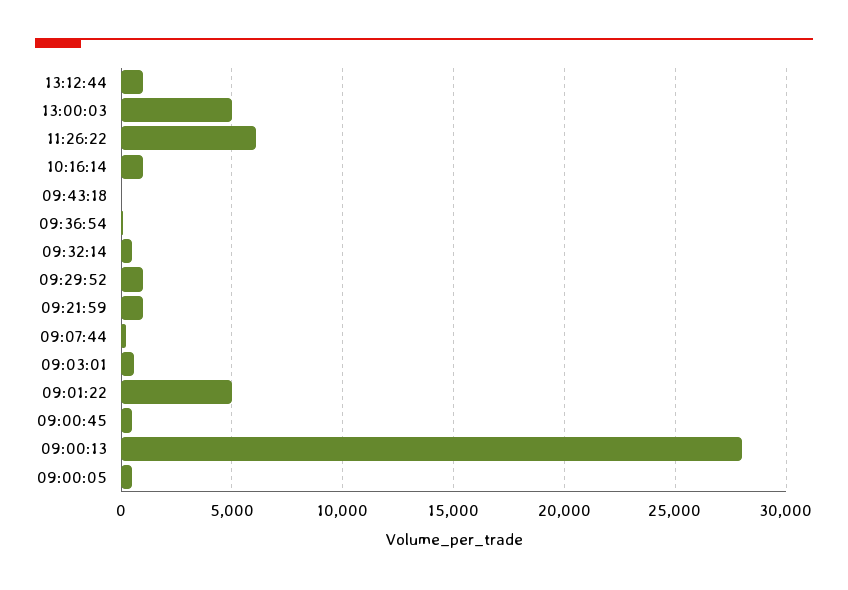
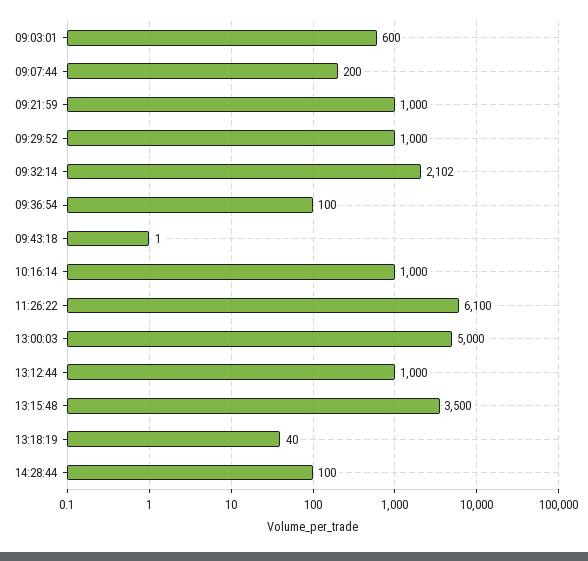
09:32:14: 500 -> 2102
09:01:22: 5000 -> none
09:00:45: 500 -> none
09:00:13: 28000 -> none
09:00:05: 500 -> none
13:15:48: none -> 3500
13:18:19: none -> 40
14:28:44: none -> 100

